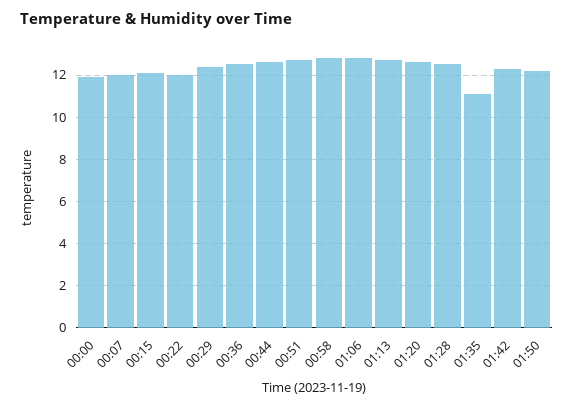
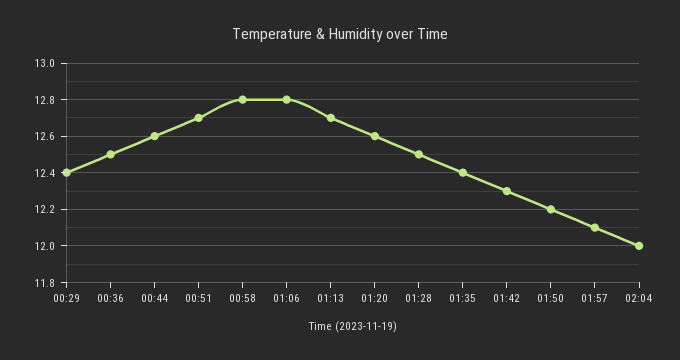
00:00: 12 -> none
00:07: 12 -> none
00:15: 12 -> none
00:22: 12 -> none
01:35: 11 -> 12.4
01:57: none -> 12.1
02:04: none -> 12

